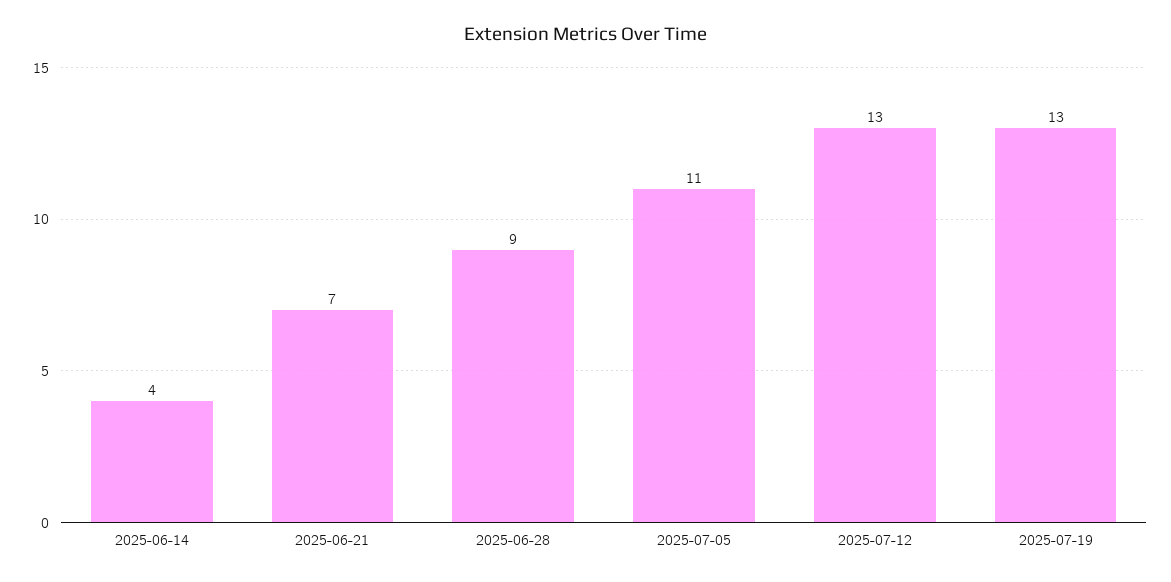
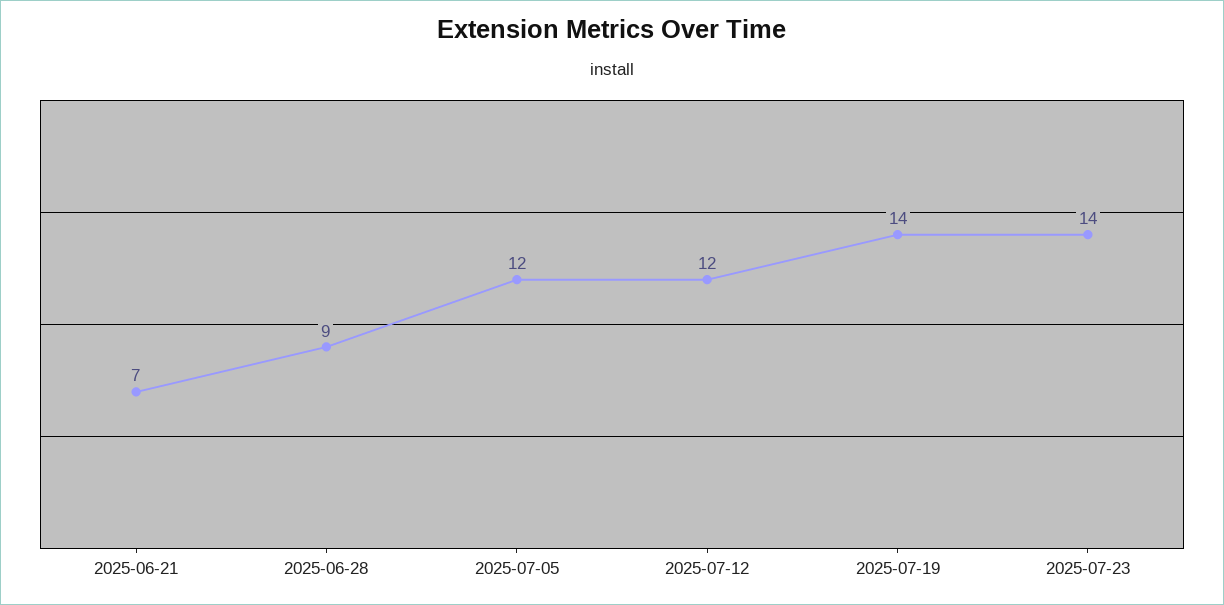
2025-06-14: 4 -> none
2025-07-05: 11 -> 12
2025-07-12: 13 -> 12
2025-07-19: 13 -> 14
2025-07-23: none -> 14

